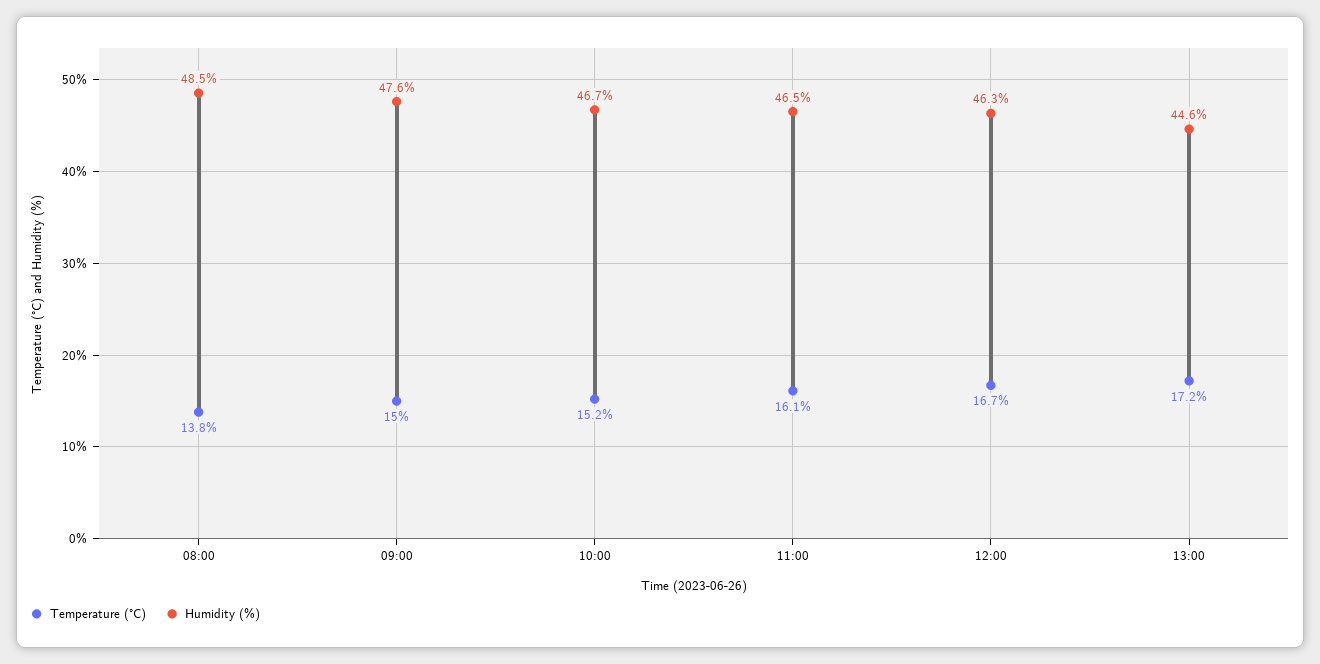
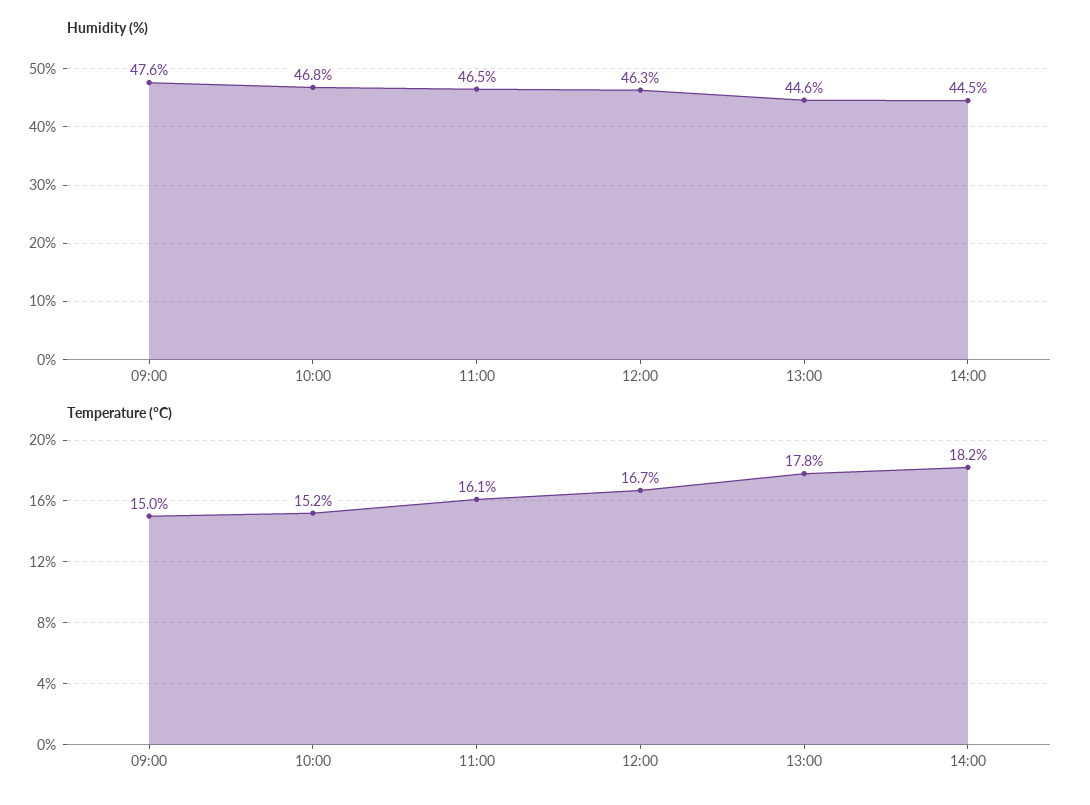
Temperature (°C), 08:00: 13.8 -> none
Humidity (%), 08:00: 48.5 -> none
Humidity (%), 10:00: 46.7 -> 46.8
Temperature (°C), 13:00: 17.2 -> 17.8
Humidity (%), 14:00: none -> 44.5
Temperature (°C), 14:00: none -> 18.2

